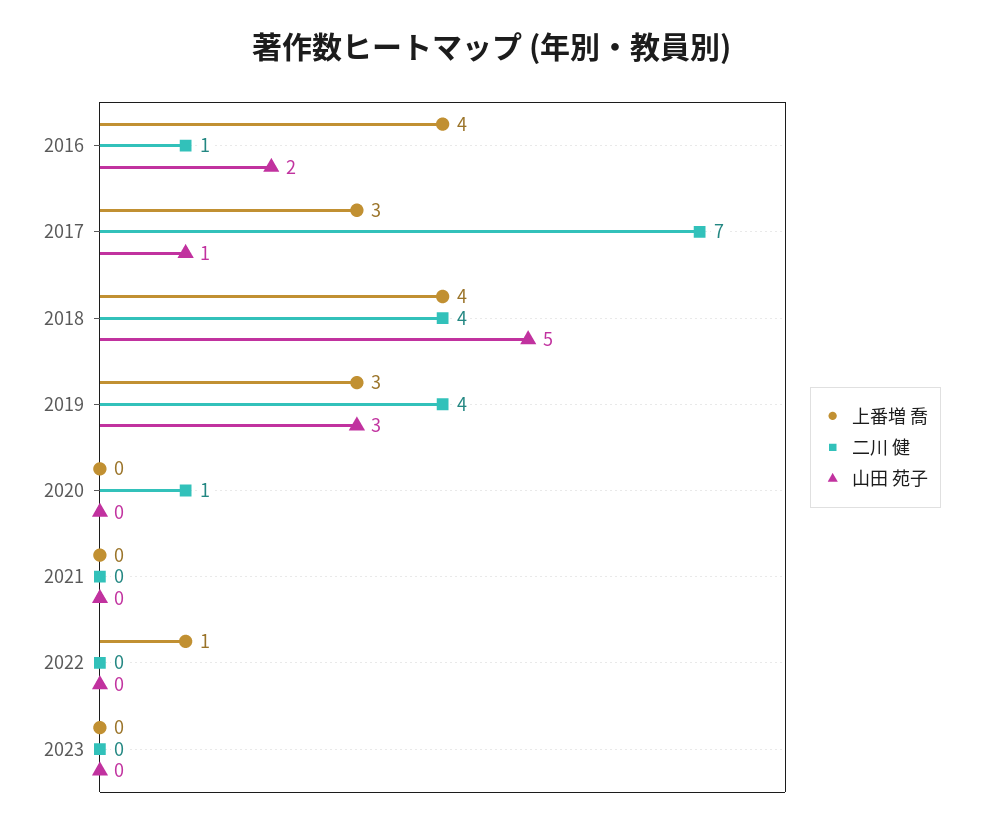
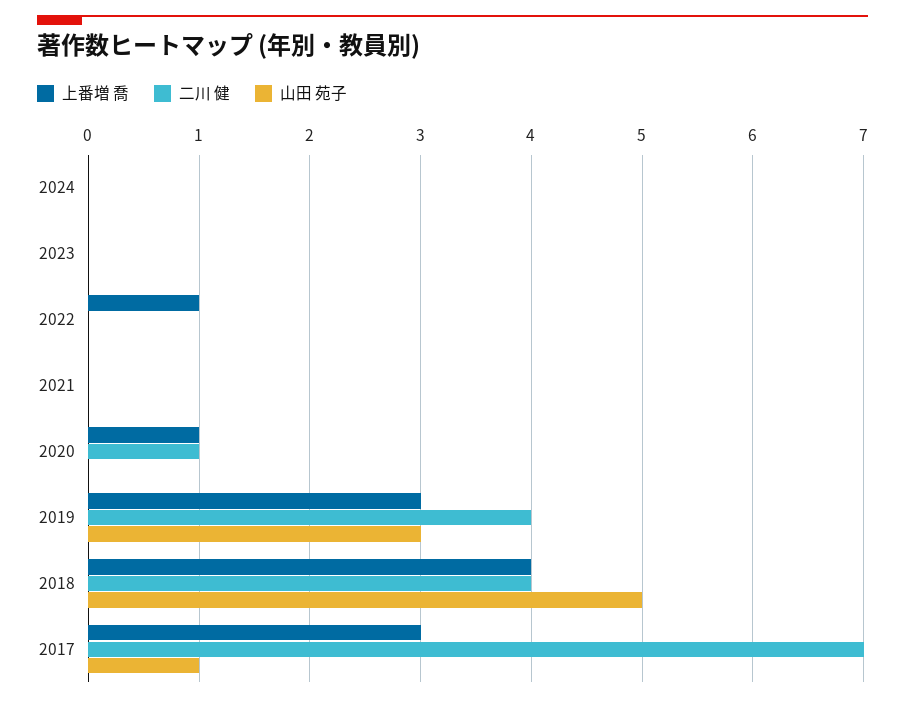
上番増 喬, 2016: 4 -> none
二川 健, 2016: 1 -> none
山田 苑子, 2016: 2 -> none
上番増 喬, 2020: 0 -> 1
上番増 喬, 2024: none -> 0
二川 健, 2024: none -> 0
山田 苑子, 2024: none -> 0

